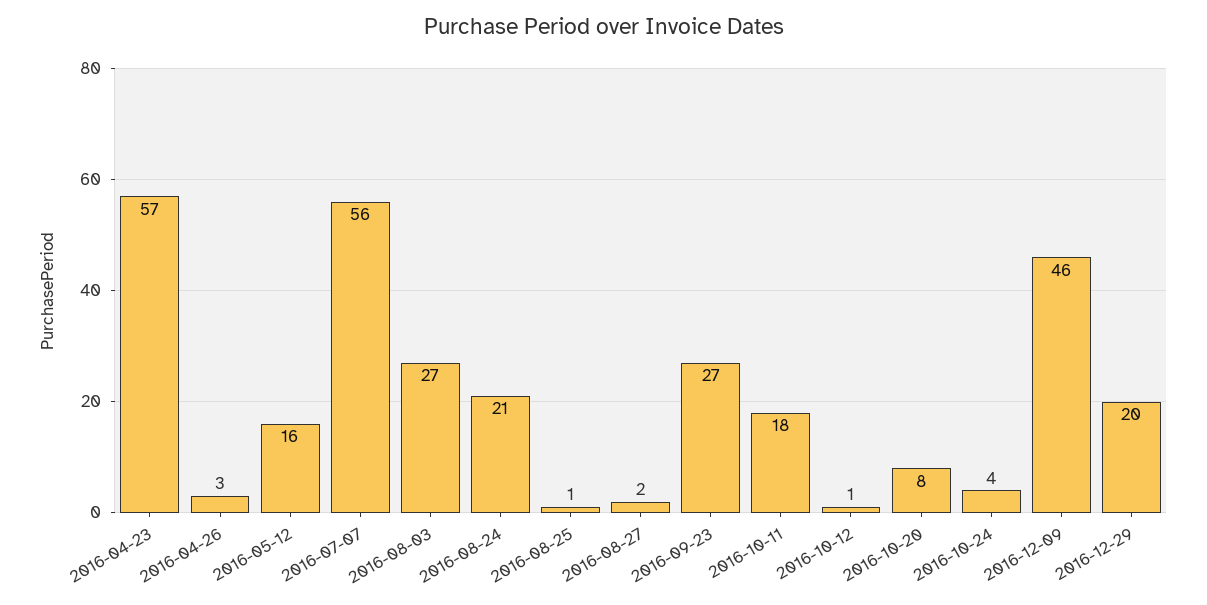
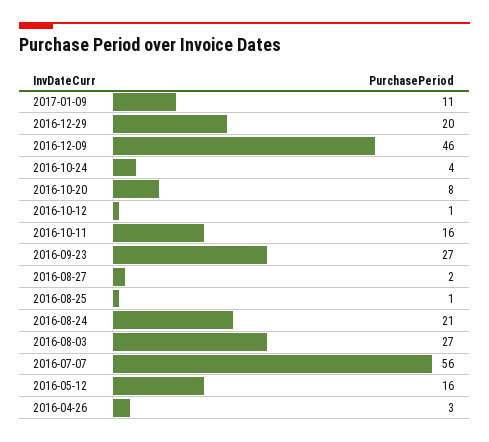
2016-04-23: 57 -> none
2016-10-11: 18 -> 16
2017-01-09: none -> 11

